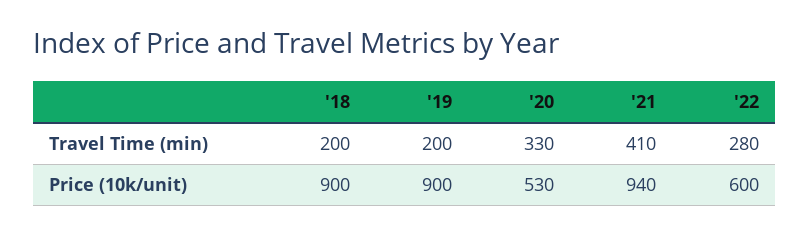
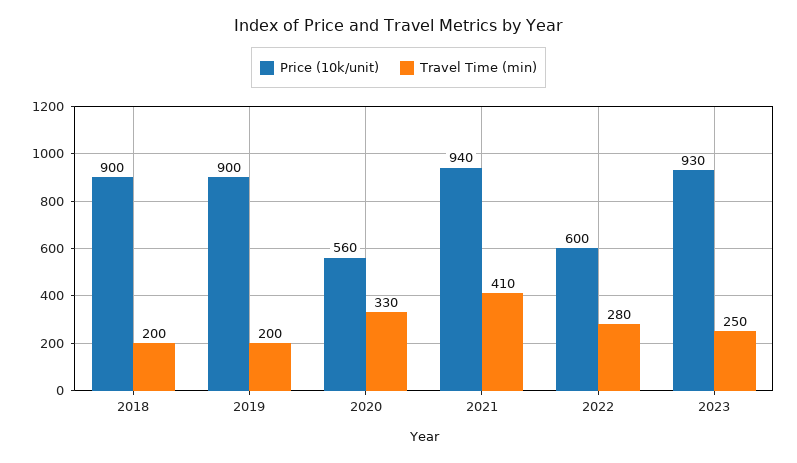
Price (10k/unit), '20: 530 -> 560
Price (10k/unit), 2023: none -> 930
Travel Time (min), 2023: none -> 250

